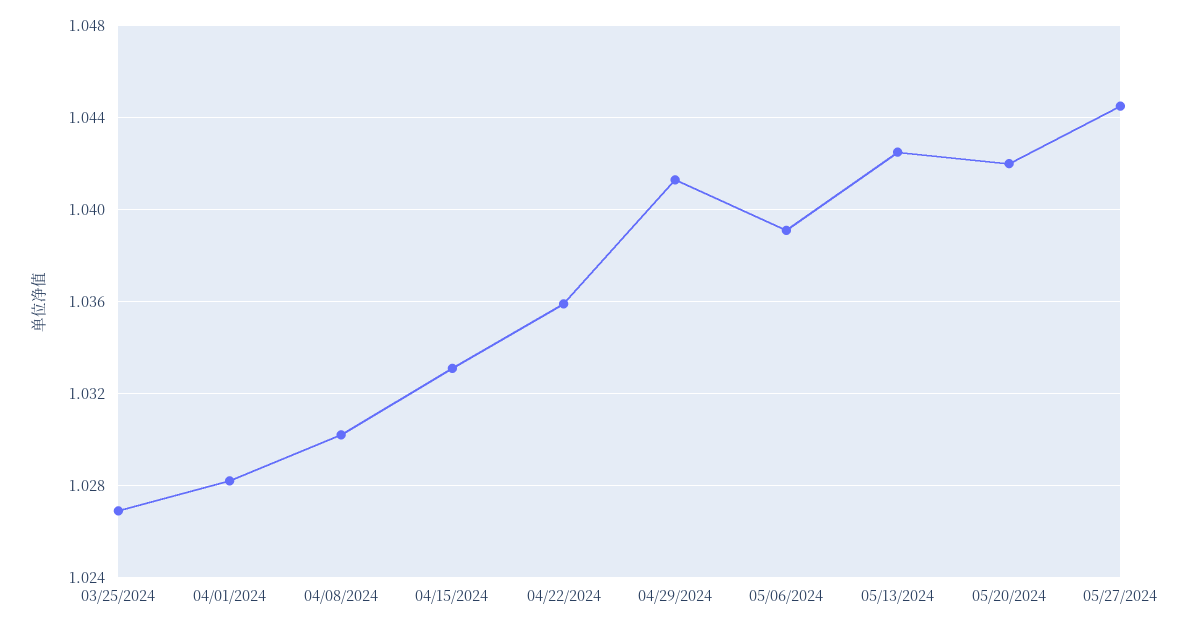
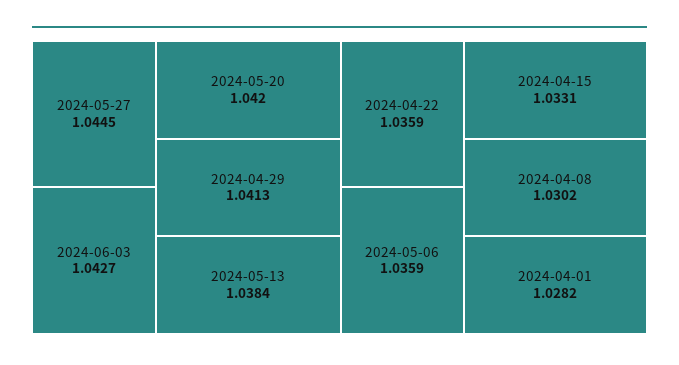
03/25/2024: 1.027 -> none
05/06/2024: 1.039 -> 1.0359
05/13/2024: 1.0425 -> 1.0384
2024-06-03: none -> 1.0427

